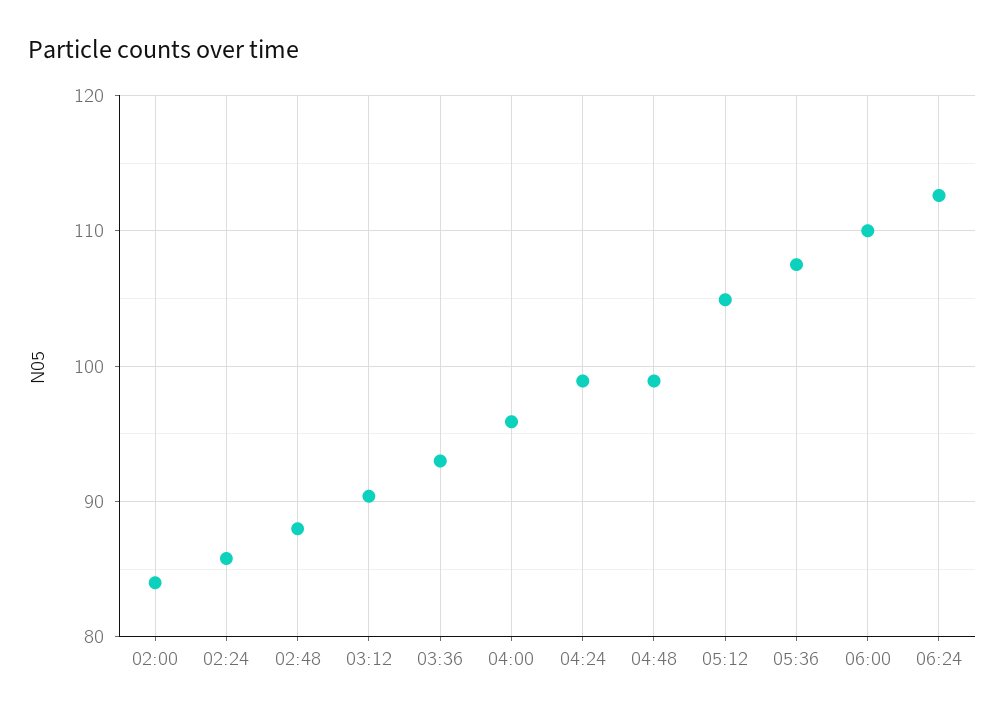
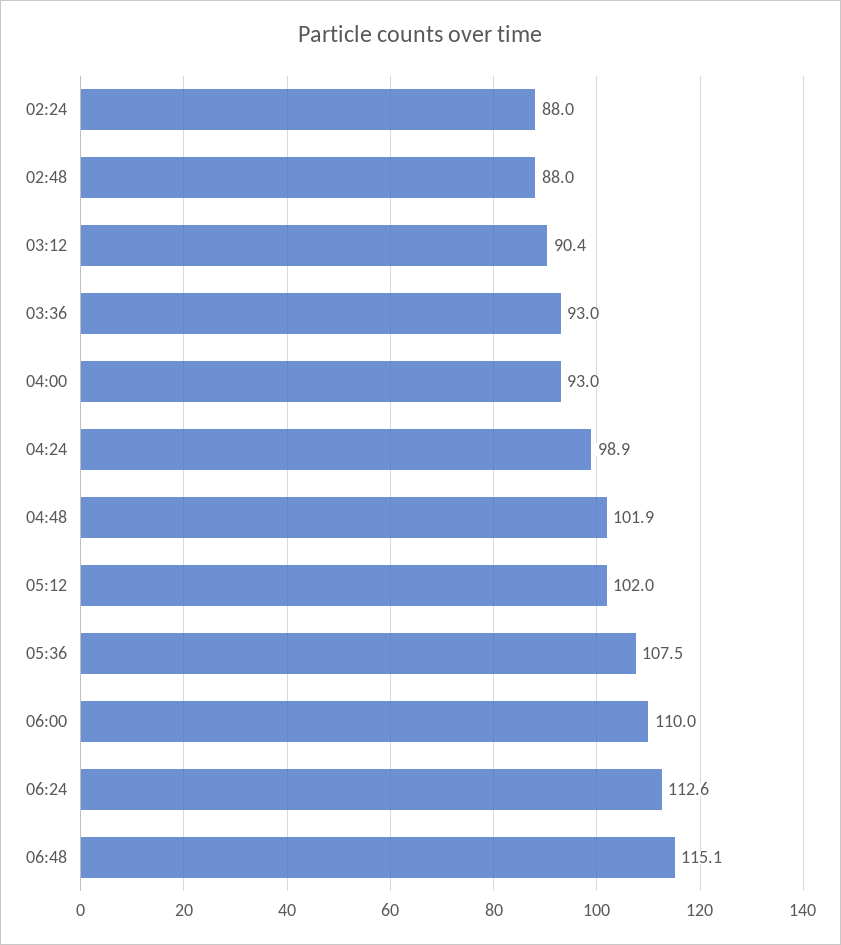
02:00: 84 -> none
02:24: 86 -> 88
04:00: 96 -> 93
04:48: 99 -> 101.9
05:12: 105 -> 102
06:48: none -> 115.1

